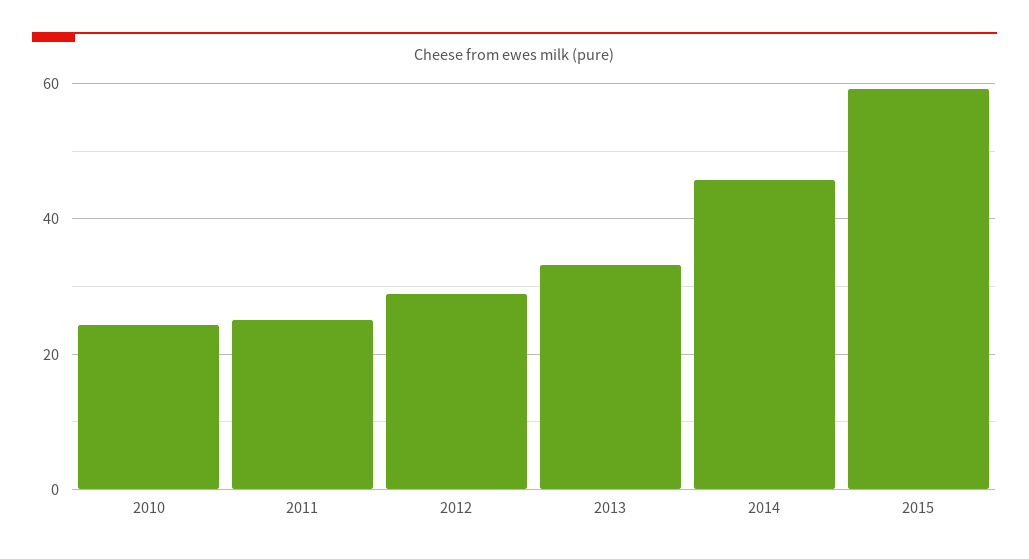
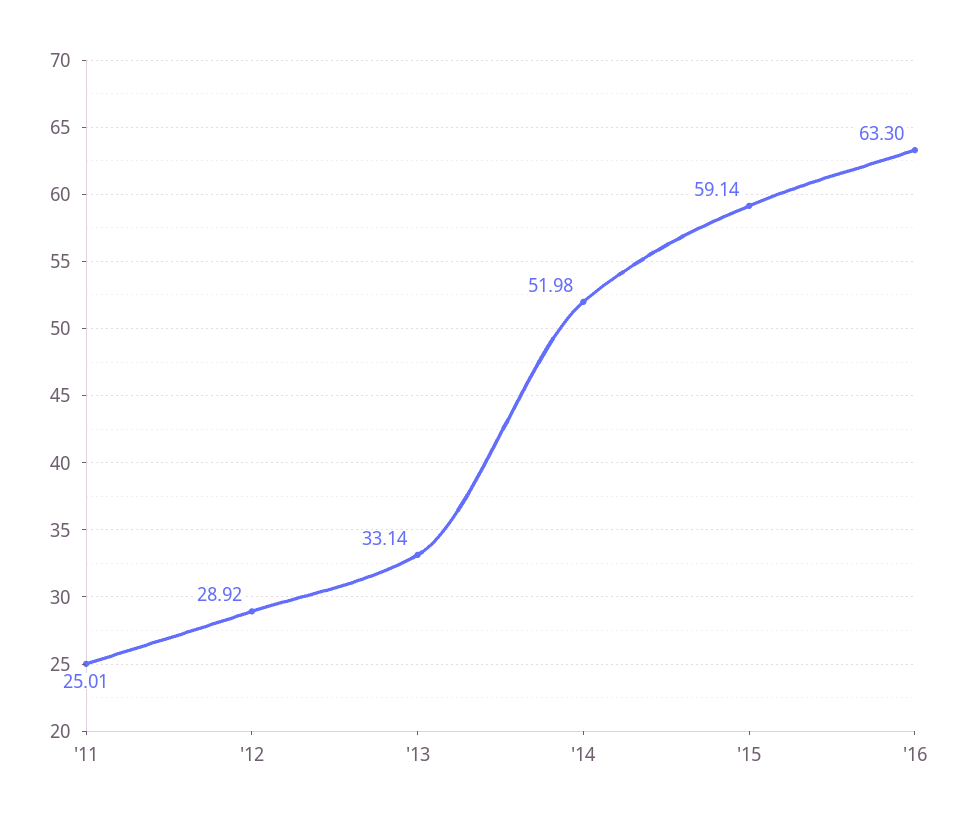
2010: 24 -> none
2014: 46 -> 51.98
'16: none -> 63.3

